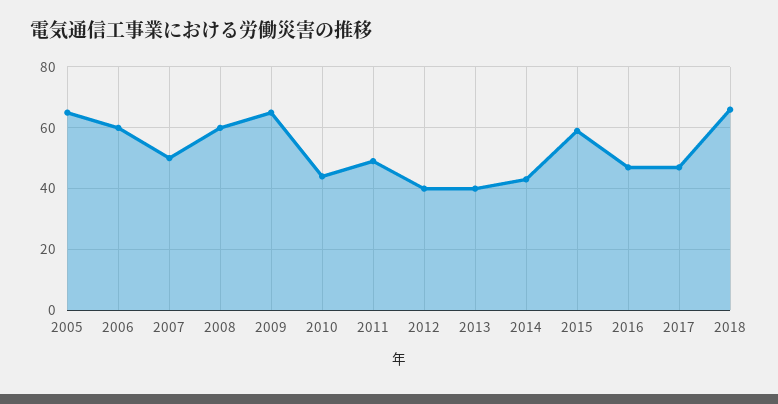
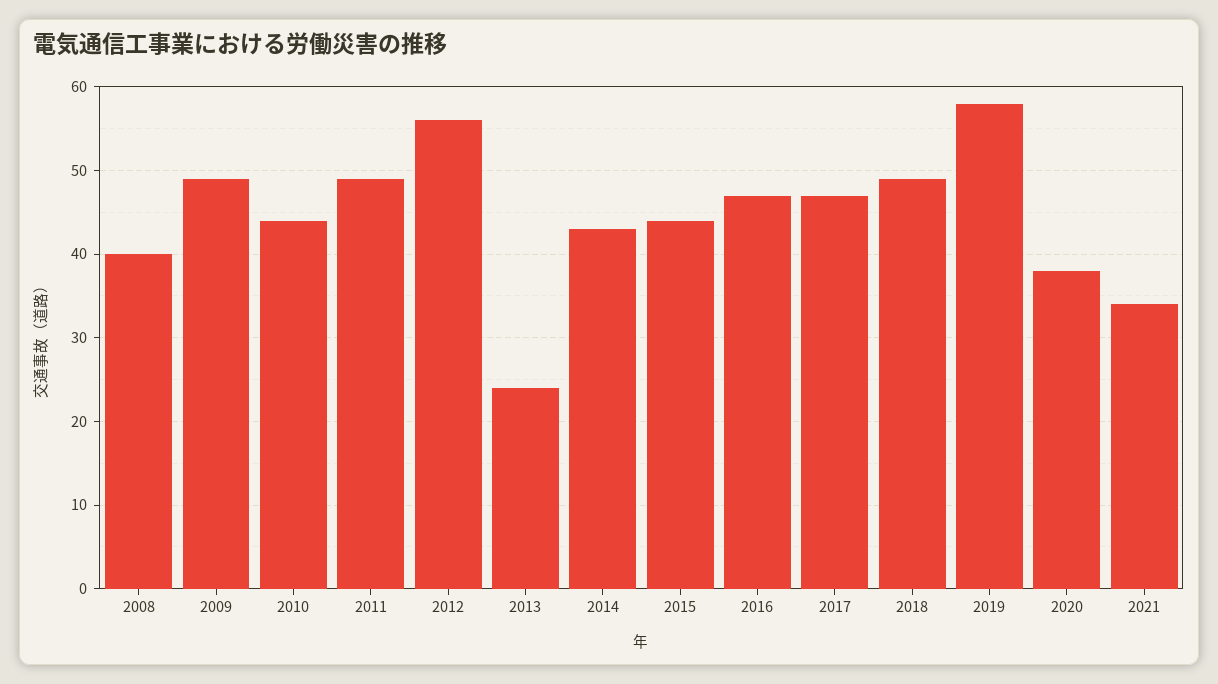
2005: 65 -> none
2006: 60 -> none
2007: 50 -> none
2008: 60 -> 40
2009: 65 -> 49
2012: 40 -> 56
2013: 40 -> 24
2015: 60 -> 44
2018: 65 -> 49
2019: none -> 58
2020: none -> 38
2021: none -> 34

